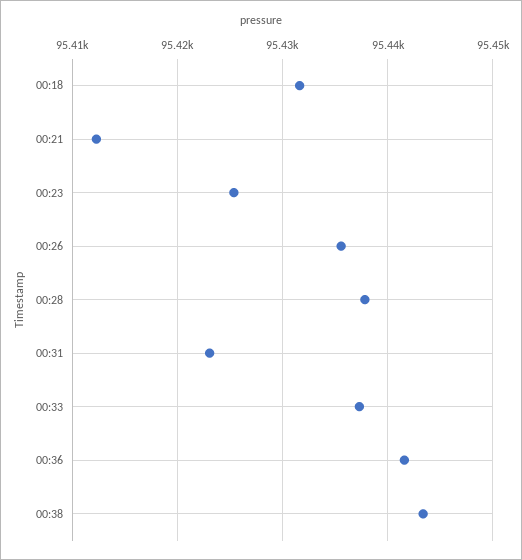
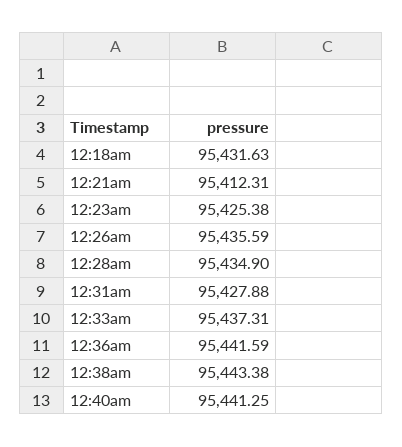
00:28: 95438 -> 95434.9
00:31: 95423 -> 95427.88
12:40am: none -> 95441.25

